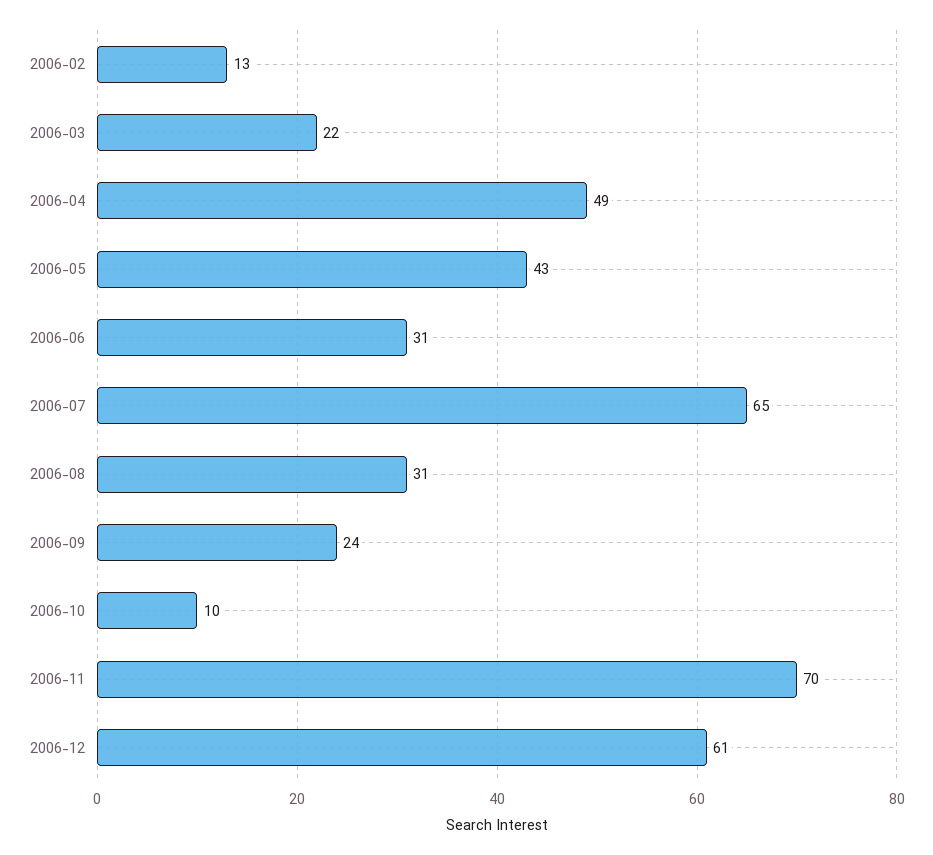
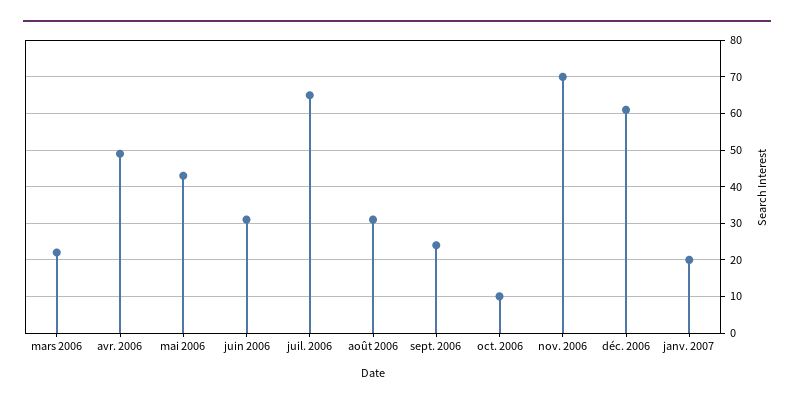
2006-02: 13 -> none
janv. 2007: none -> 20

